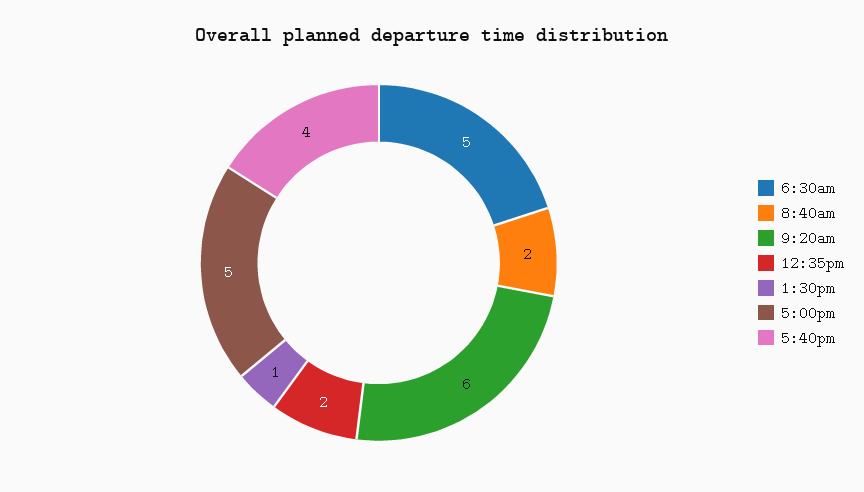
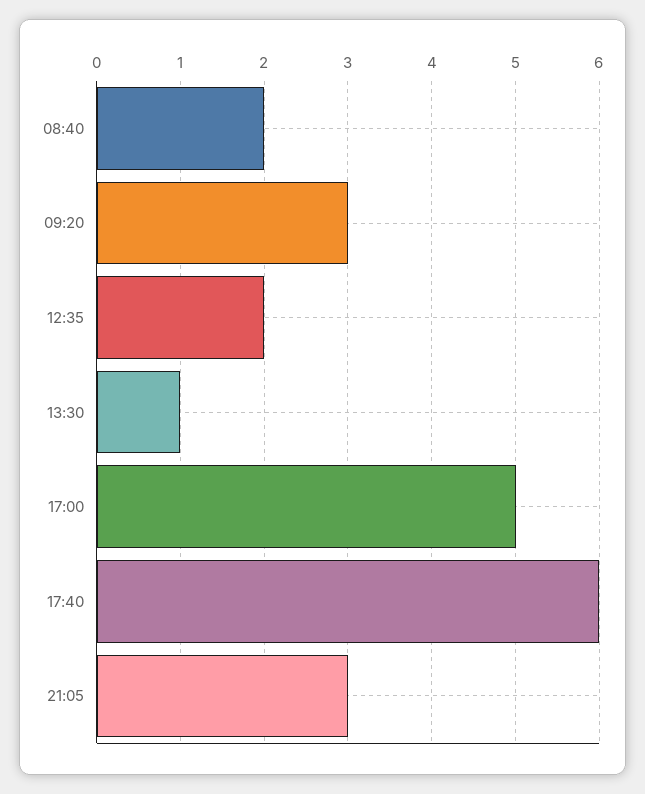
6:30am: 5 -> none
9:20am: 6 -> 3
5:40pm: 4 -> 6
21:05: none -> 3

